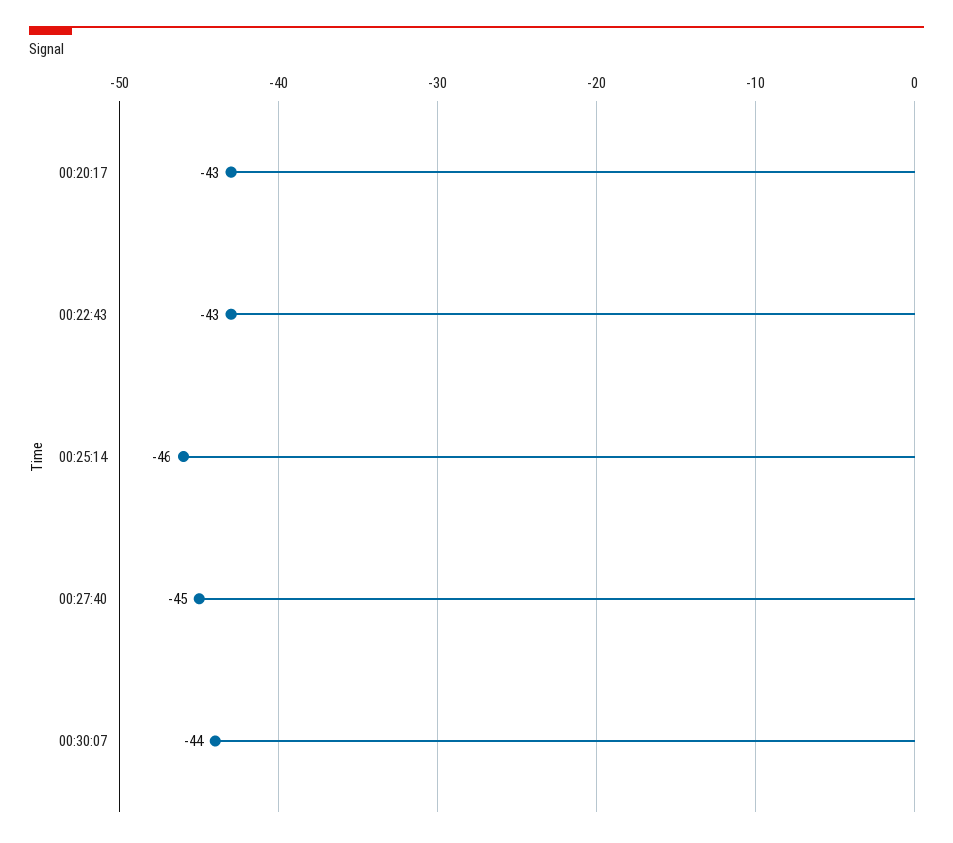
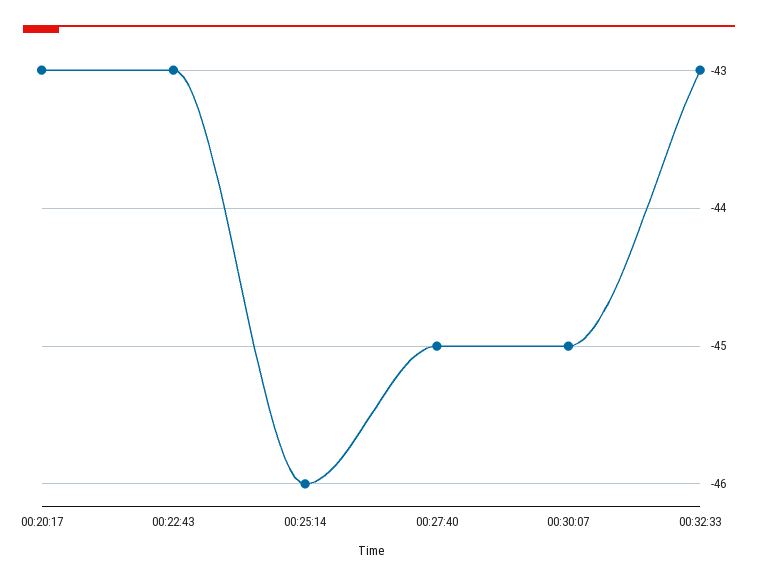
00:30:07: -44 -> -45
00:32:33: none -> -43

